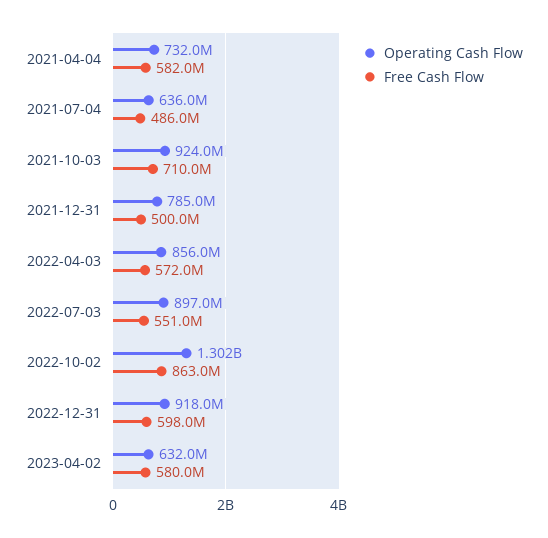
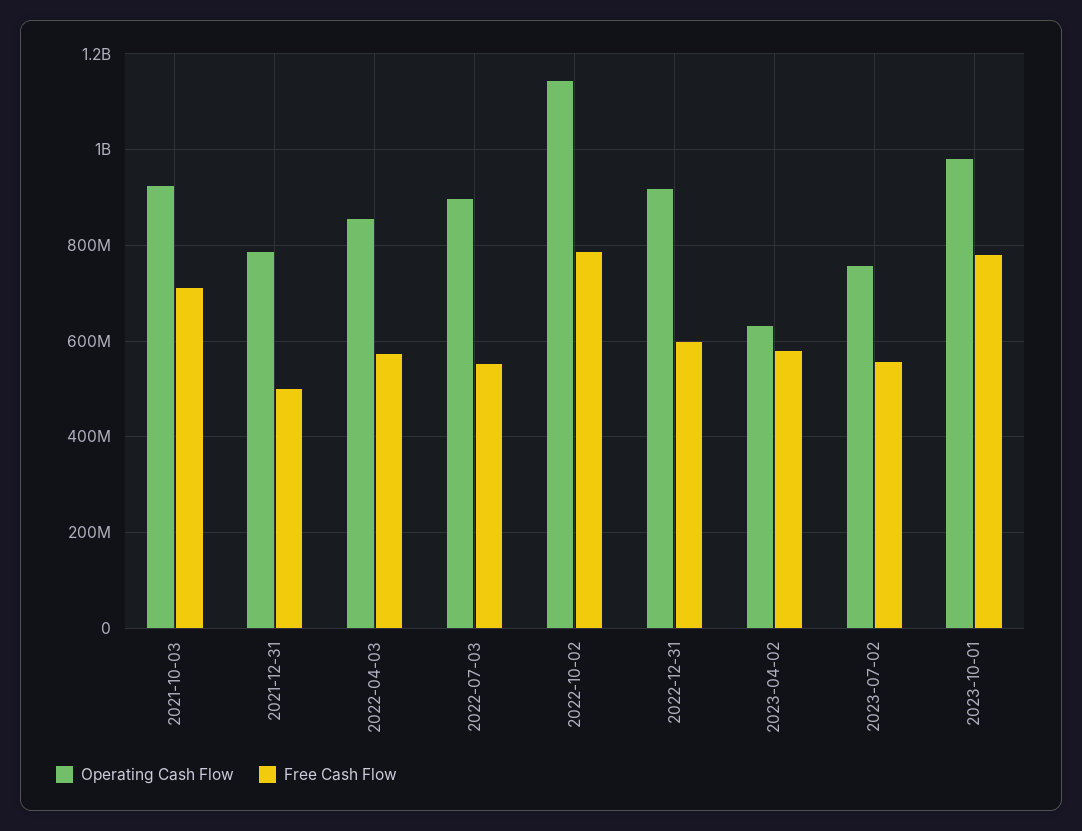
Operating Cash Flow, 2021-04-04: 732000000 -> none
Free Cash Flow, 2021-04-04: 582000000 -> none
Operating Cash Flow, 2021-07-04: 636000000 -> none
Free Cash Flow, 2021-07-04: 486000000 -> none
Operating Cash Flow, 2022-10-02: 1302000000 -> 1140000000
Free Cash Flow, 2022-10-02: 863000000 -> 780000000
Operating Cash Flow, 2023-07-02: none -> 760000000
Free Cash Flow, 2023-07-02: none -> 560000000
Operating Cash Flow, 2023-10-01: none -> 980000000
Free Cash Flow, 2023-10-01: none -> 780000000

